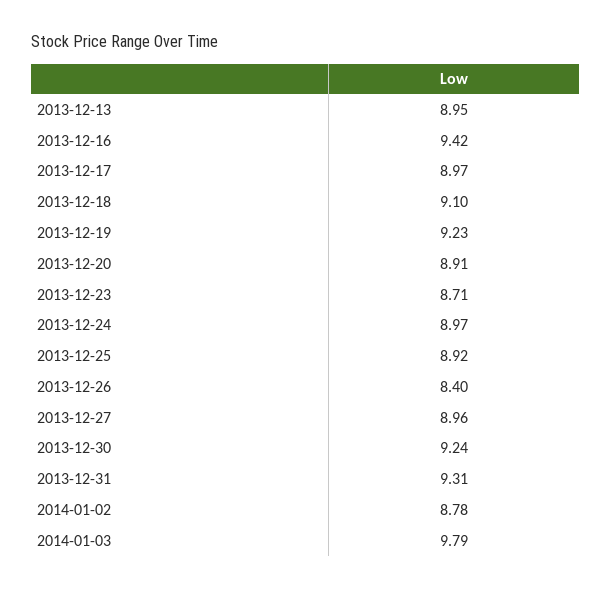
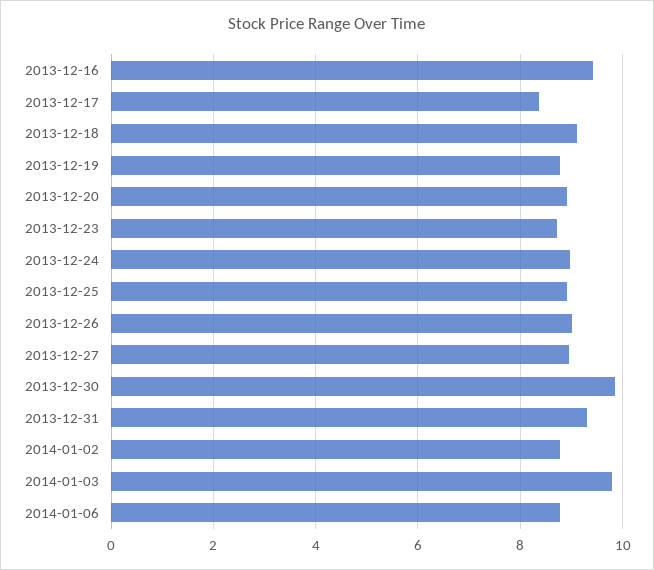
2013-12-13: 8.95 -> none
2013-12-17: 8.97 -> 8.4
2013-12-19: 9.23 -> 8.8
2013-12-26: 8.4 -> 9
2013-12-30: 9.24 -> 9.8
2014-01-06: none -> 8.8

